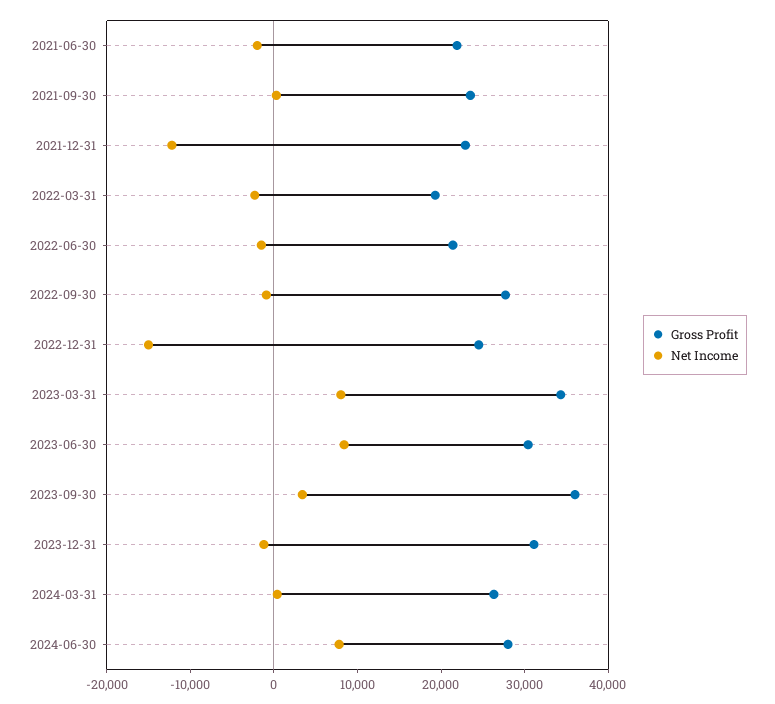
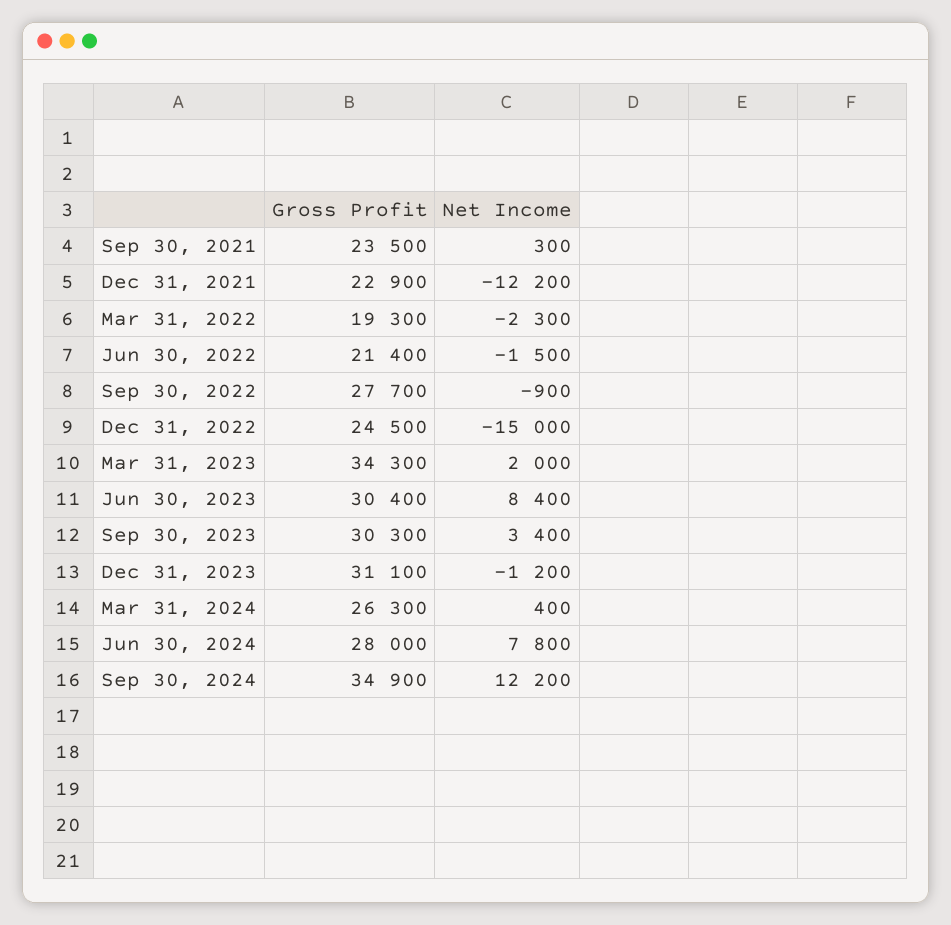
Gross Profit, 2021-06-30: 22000 -> none
Net Income, 2021-06-30: -2000 -> none
Net Income, 2023-03-31: 8000 -> 2000
Gross Profit, 2023-09-30: 36000 -> 30300
Gross Profit, Sep 30, 2024: none -> 34900
Net Income, Sep 30, 2024: none -> 12200

